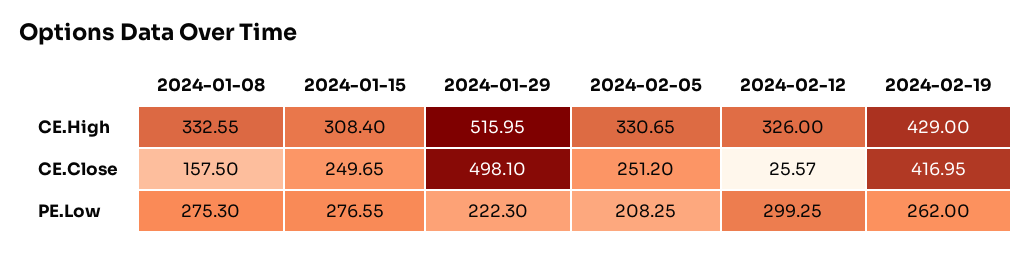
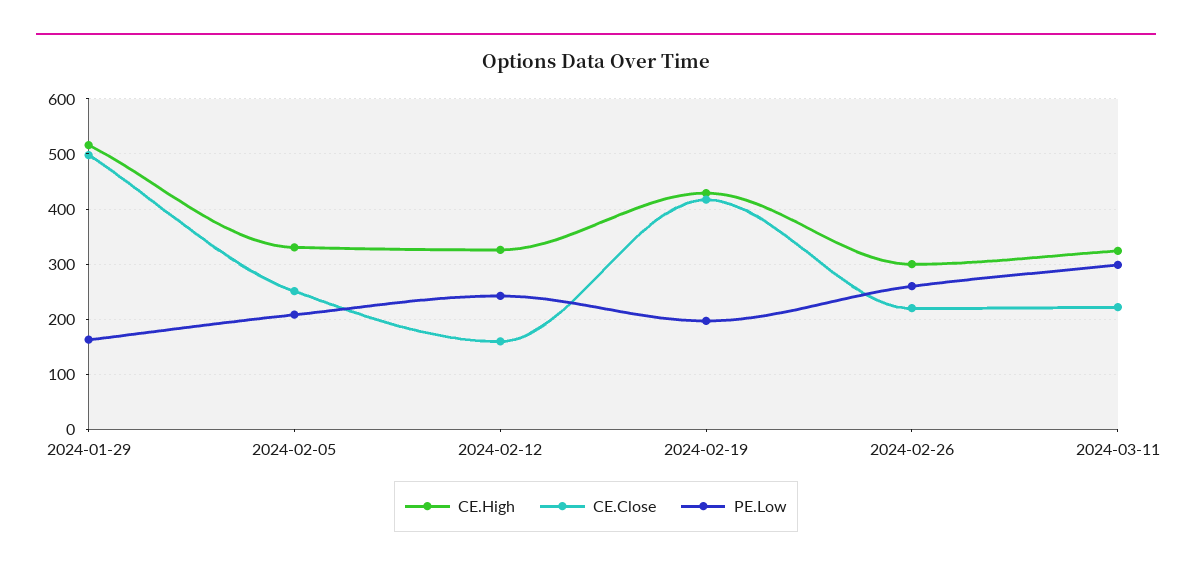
CE.High, 2024-01-08: 332.55 -> none
CE.High, 2024-01-15: 308.4 -> none
CE.Close, 2024-01-08: 157.5 -> none
CE.Close, 2024-01-15: 249.65 -> none
CE.Close, 2024-02-12: 25.57 -> 160
PE.Low, 2024-01-08: 275.3 -> none
PE.Low, 2024-01-15: 276.55 -> none
PE.Low, 2024-01-29: 222.3 -> 160
PE.Low, 2024-02-12: 299.25 -> 240
PE.Low, 2024-02-19: 262 -> 200
CE.High, 2024-02-26: none -> 300
CE.Close, 2024-02-26: none -> 220
PE.Low, 2024-02-26: none -> 260
CE.High, 2024-03-11: none -> 320
CE.Close, 2024-03-11: none -> 220
PE.Low, 2024-03-11: none -> 300

